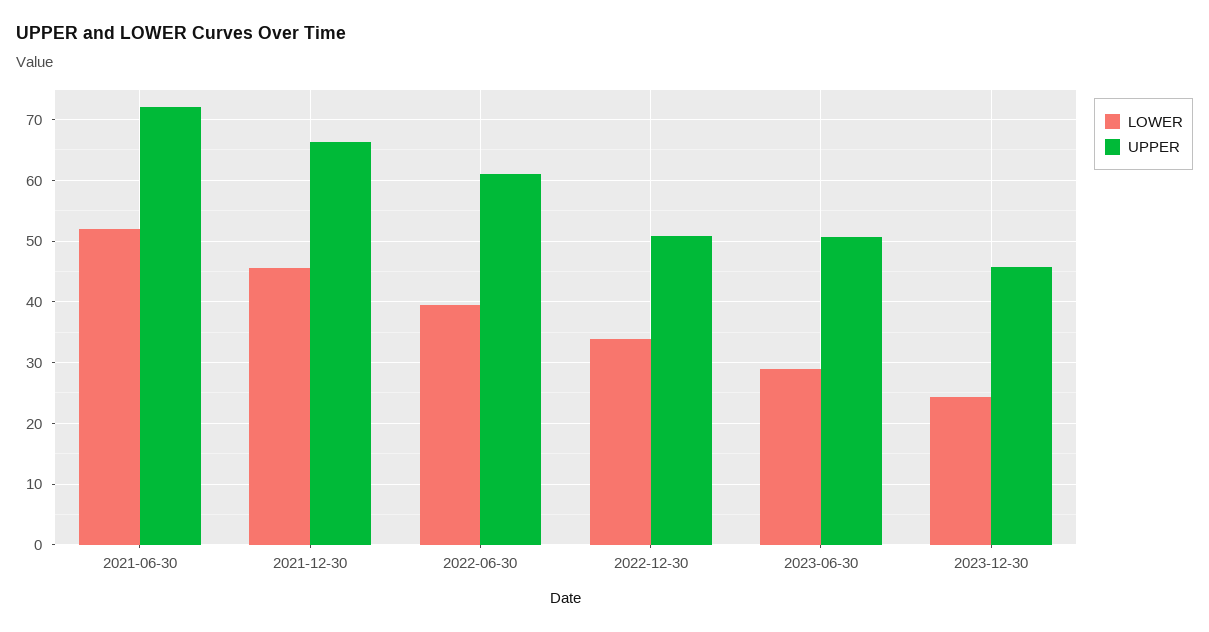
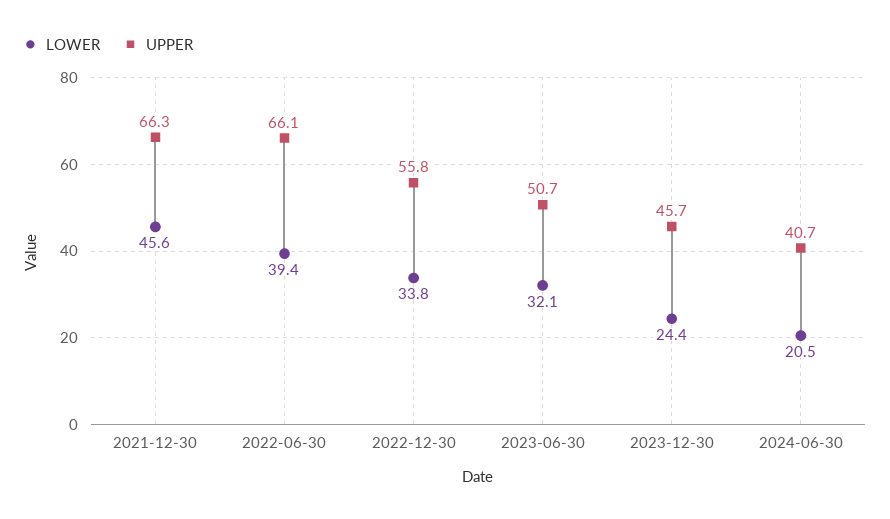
LOWER, 2021-06-30: 52 -> none
UPPER, 2021-06-30: 72 -> none
UPPER, 2022-06-30: 61 -> 66.1
UPPER, 2022-12-30: 51 -> 55.8
LOWER, 2023-06-30: 29 -> 32.1
LOWER, 2024-06-30: none -> 20.5
UPPER, 2024-06-30: none -> 40.7

